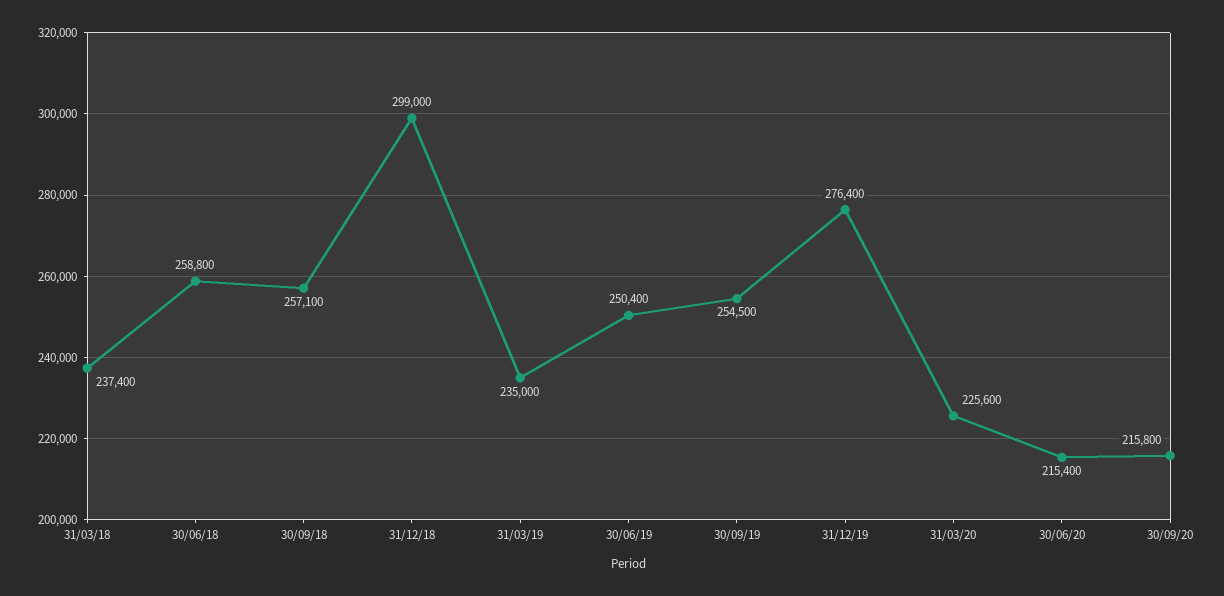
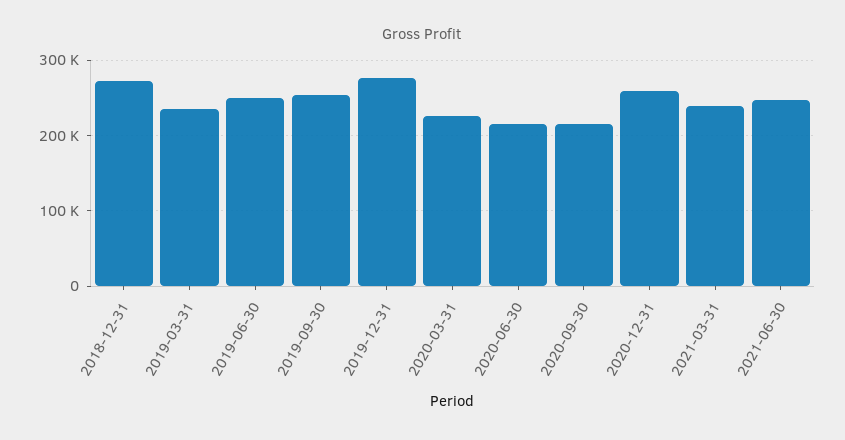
31/03/18: 237400 -> none
30/06/18: 258800 -> none
30/09/18: 257100 -> none
31/12/18: 299000 -> 270000
2020-12-31: none -> 260000
2021-03-31: none -> 240000
2021-06-30: none -> 250000

